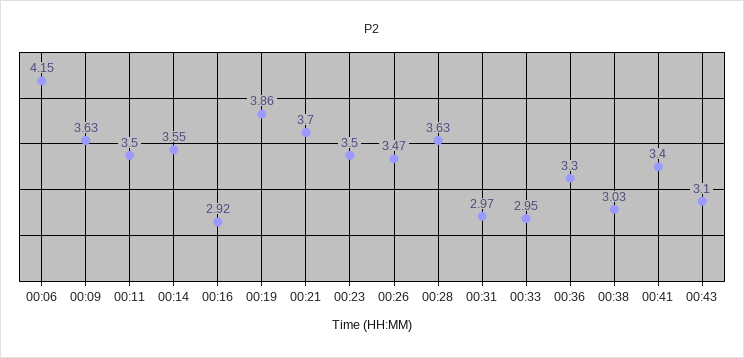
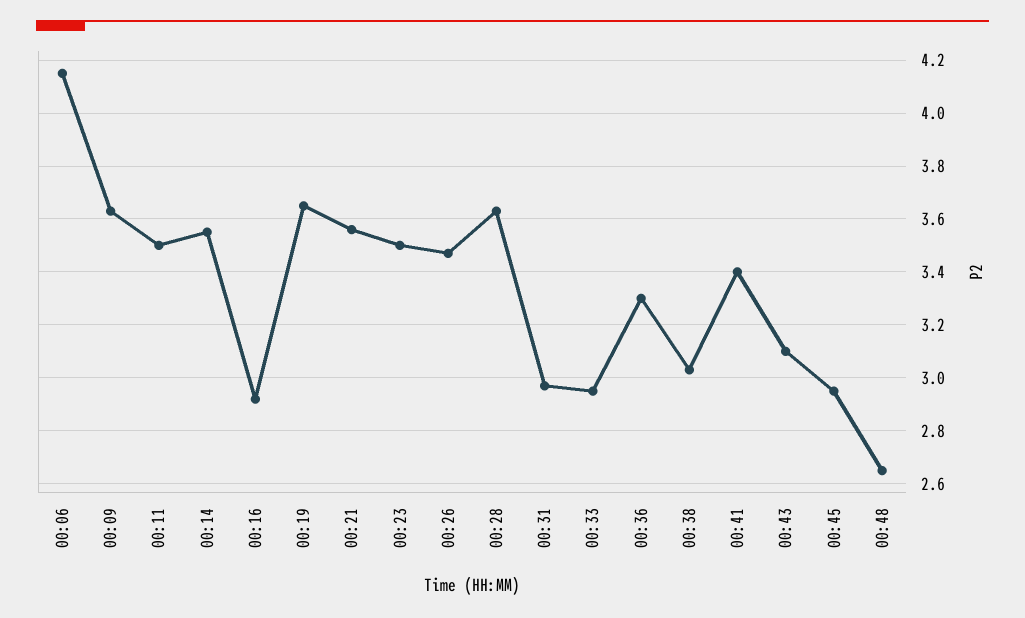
00:19: 3.86 -> 3.65
00:21: 3.7 -> 3.55
00:45: none -> 2.95
00:48: none -> 2.65

